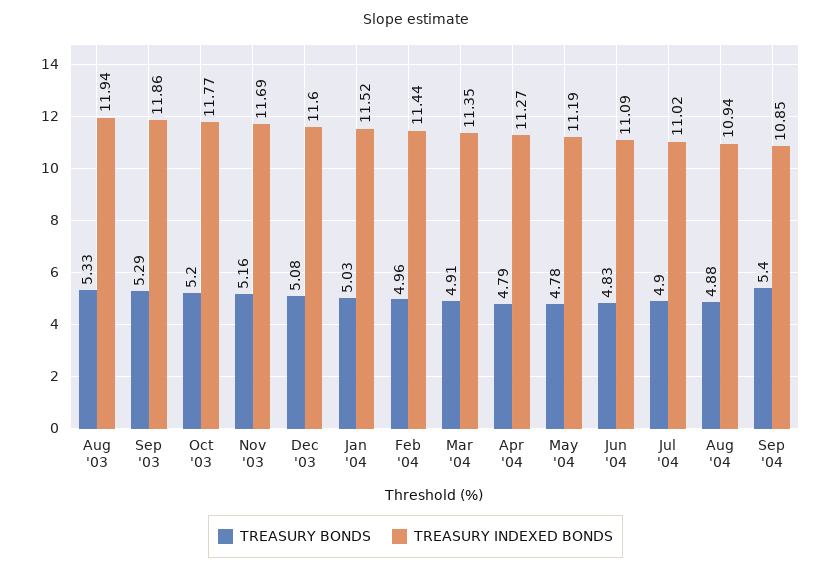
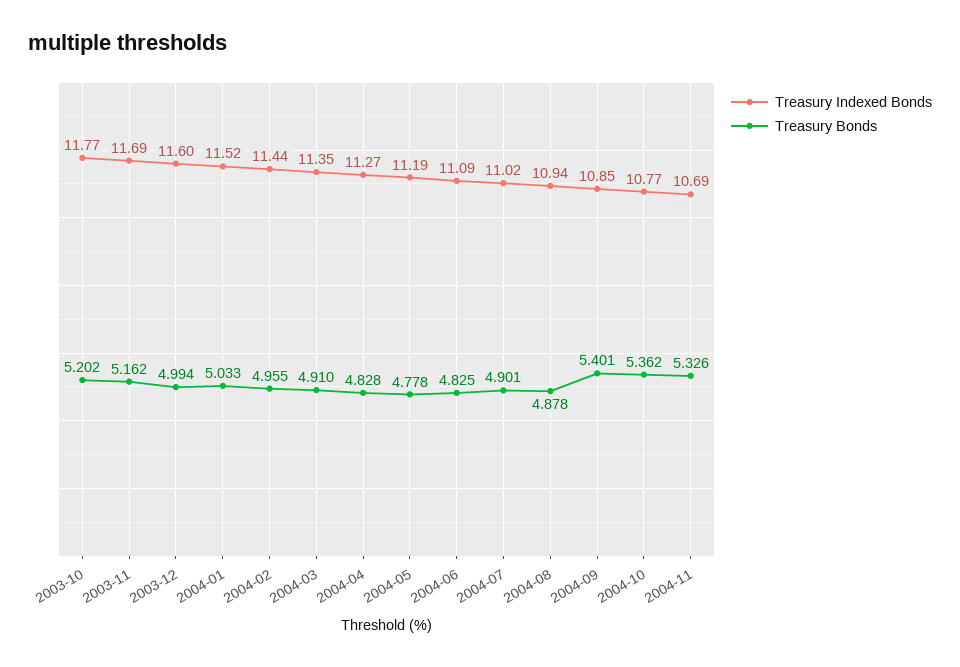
TREASURY BONDS, Aug '03: 5.33 -> none
TREASURY INDEXED BONDS, Aug '03: 11.94 -> none
TREASURY BONDS, Sep '03: 5.29 -> none
TREASURY INDEXED BONDS, Sep '03: 11.86 -> none
TREASURY BONDS, Dec '03: 5.08 -> 4.994
TREASURY BONDS, Apr '04: 4.79 -> 4.828
TREASURY INDEXED BONDS, 2004-10: none -> 10.77
TREASURY BONDS, 2004-10: none -> 5.362
TREASURY INDEXED BONDS, 2004-11: none -> 10.69
TREASURY BONDS, 2004-11: none -> 5.326

